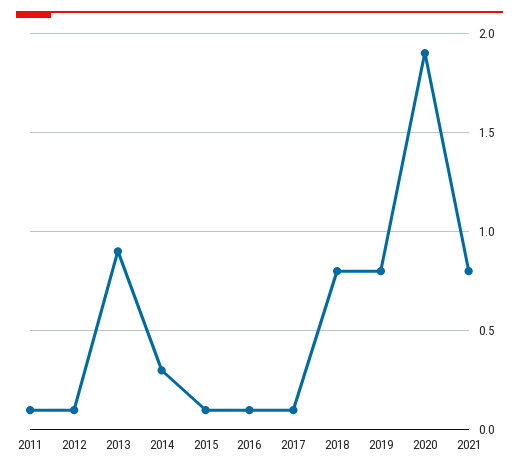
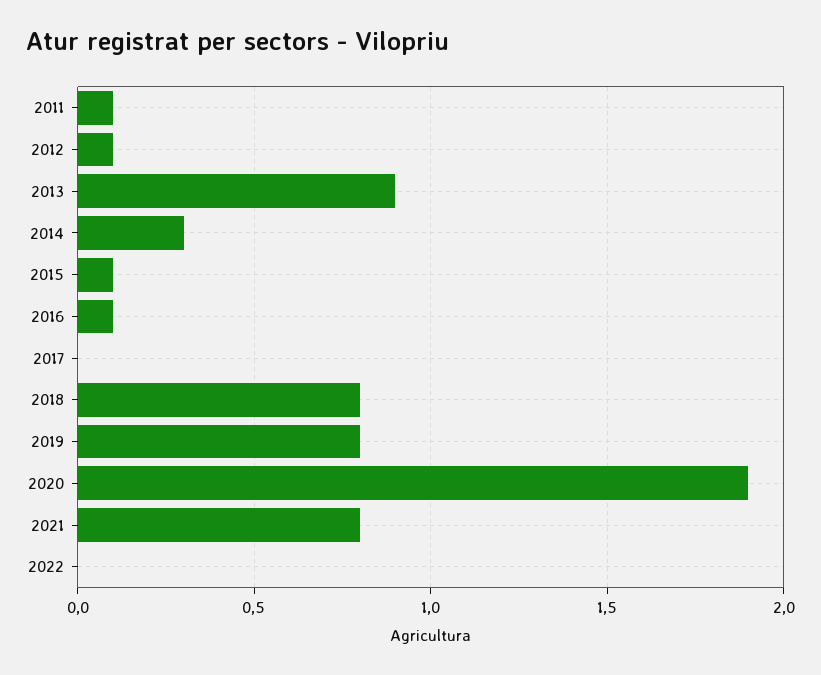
2017: 0.1 -> 0
2022: none -> 0

